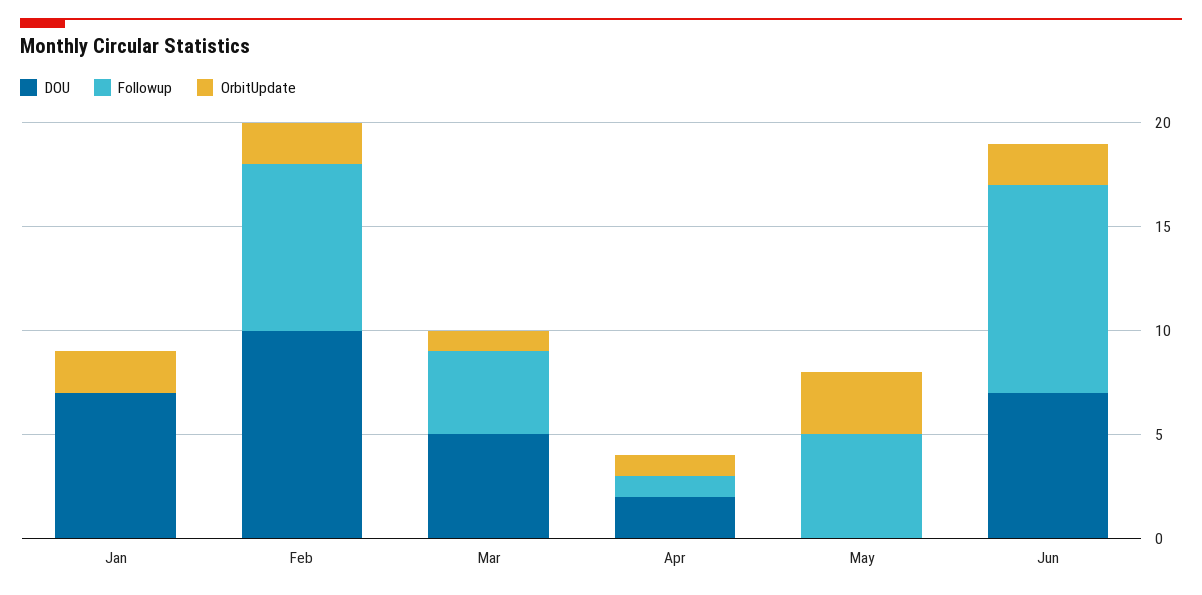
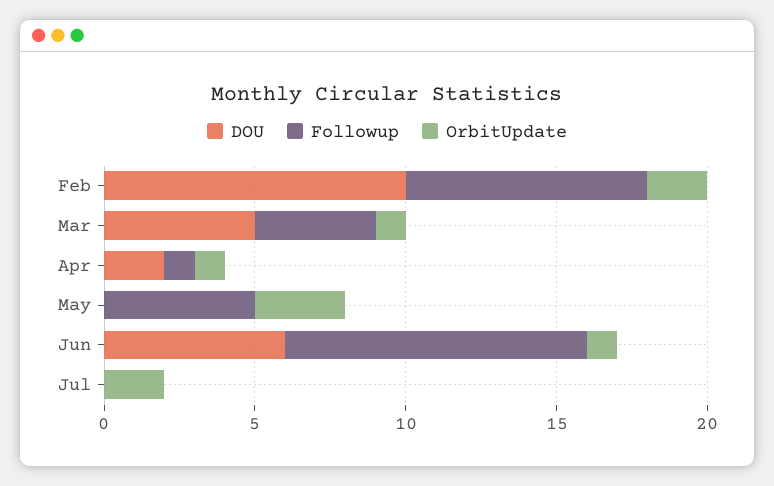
DOU, Jan: 7 -> none
Followup, Jan: 0 -> none
OrbitUpdate, Jan: 2 -> none
DOU, Jun: 7 -> 6
OrbitUpdate, Jun: 2 -> 1
DOU, Jul: none -> 0
Followup, Jul: none -> 0
OrbitUpdate, Jul: none -> 2

